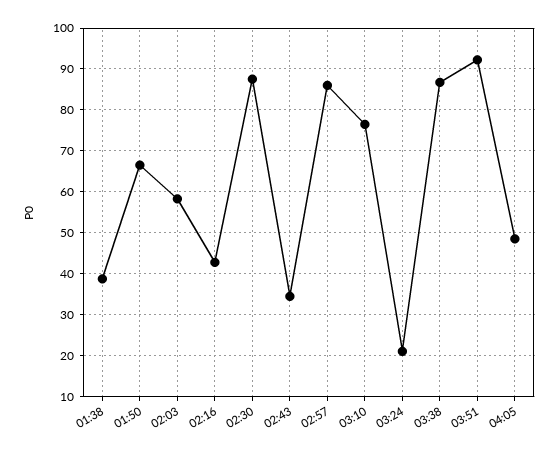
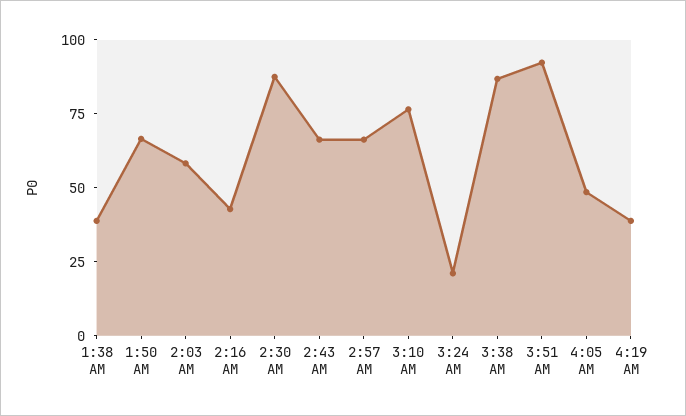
02:43: 34 -> 65
02:57: 86 -> 65
4:19 AM: none -> 40

